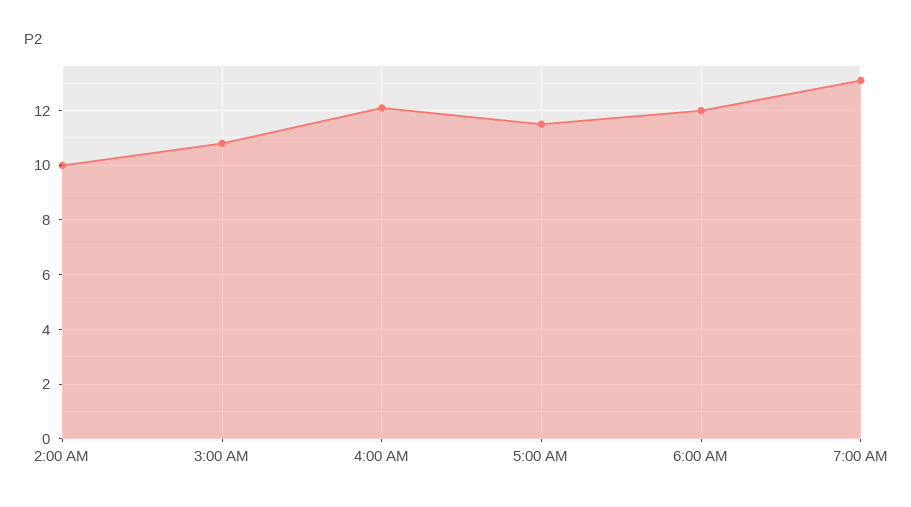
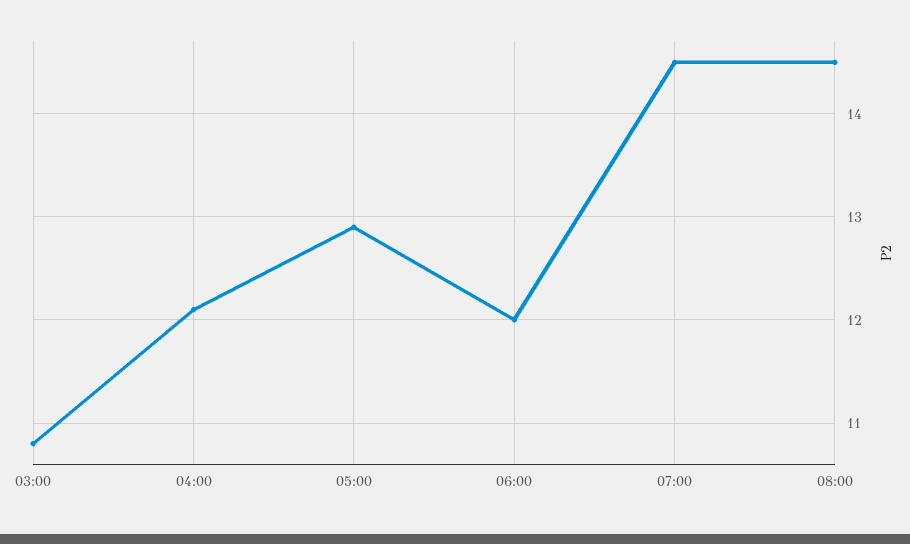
2:00 AM: 10 -> none
5:00 AM: 11.5 -> 12.9
7:00 AM: 13 -> 14.5
08:00: none -> 14.5

